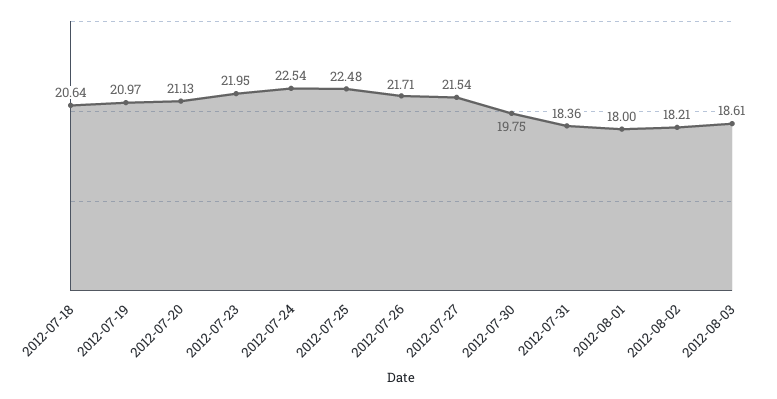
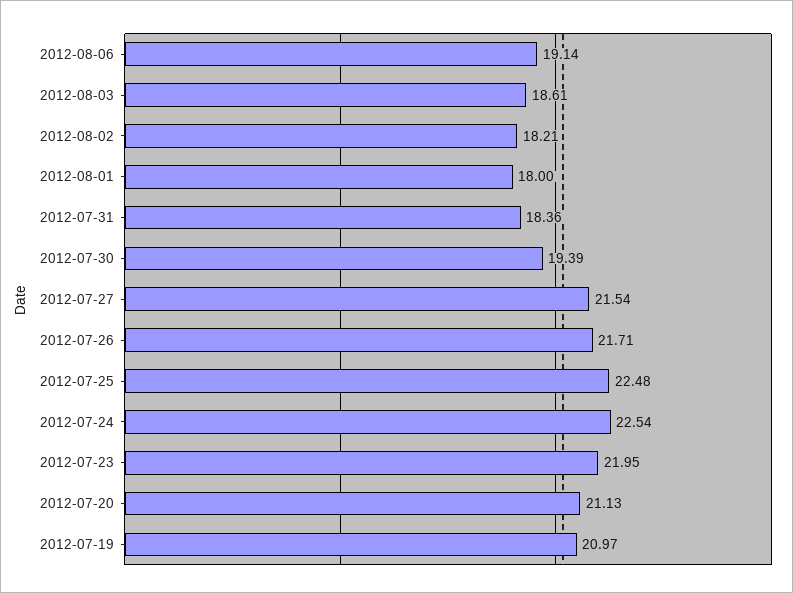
2012-07-18: 20.64 -> none
2012-07-30: 19.75 -> 19.39
2012-08-06: none -> 19.14

